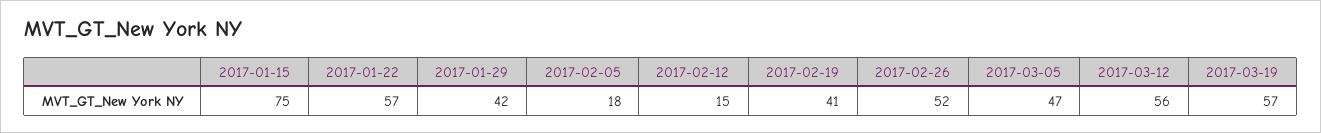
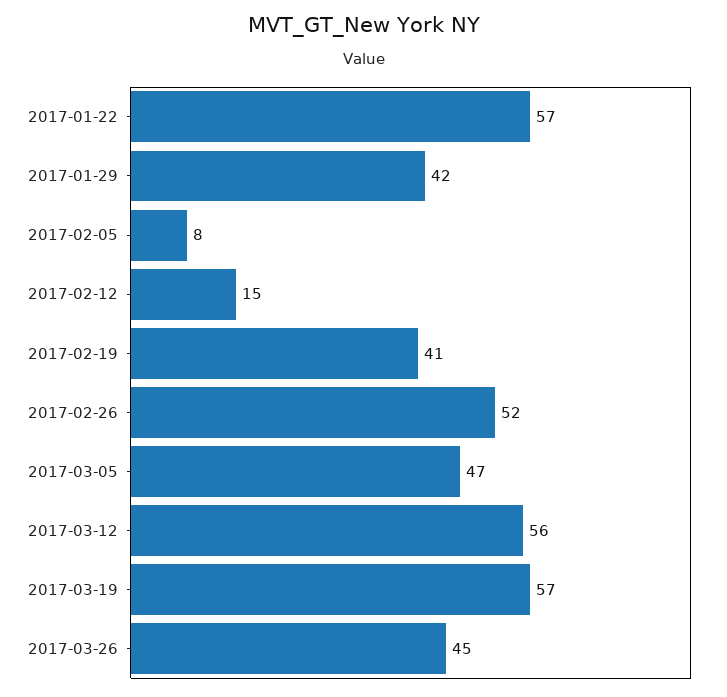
2017-01-15: 75 -> none
2017-02-05: 18 -> 8
2017-03-26: none -> 45

